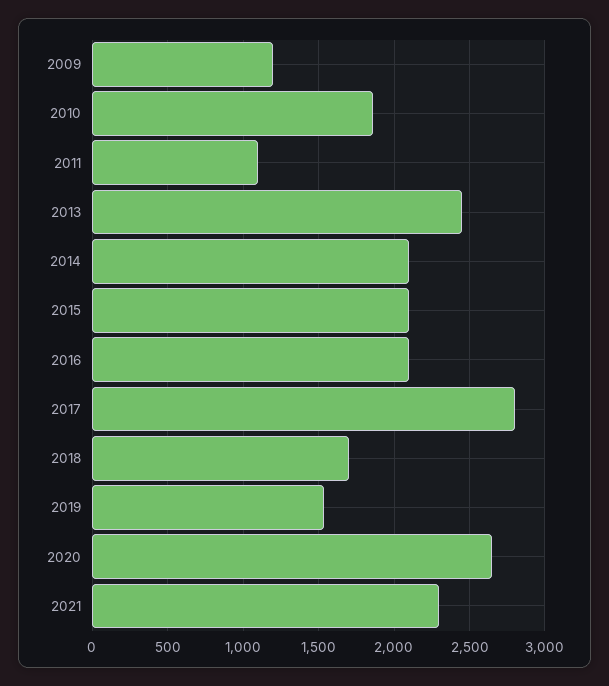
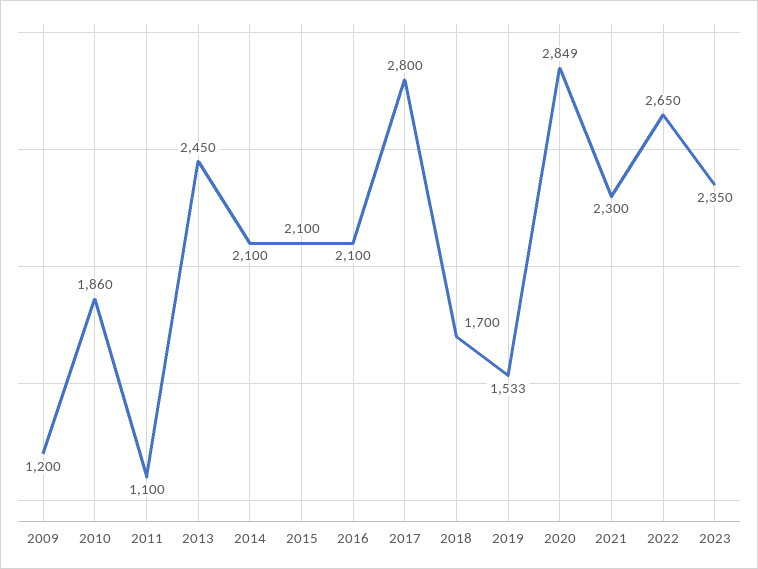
2020: 2650 -> 2849
2022: none -> 2650
2023: none -> 2350

